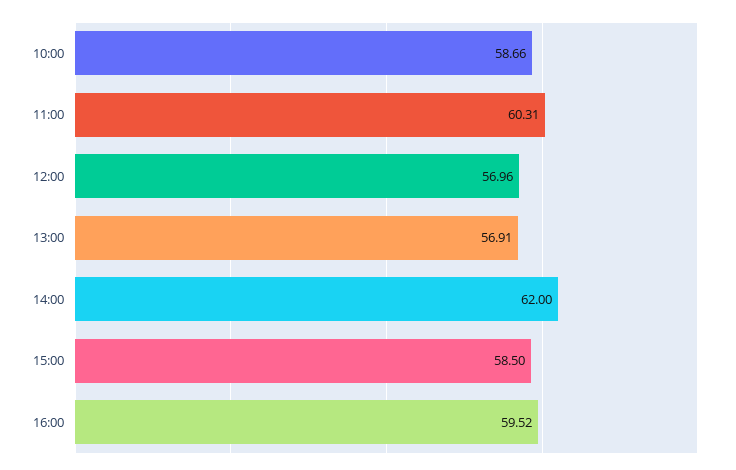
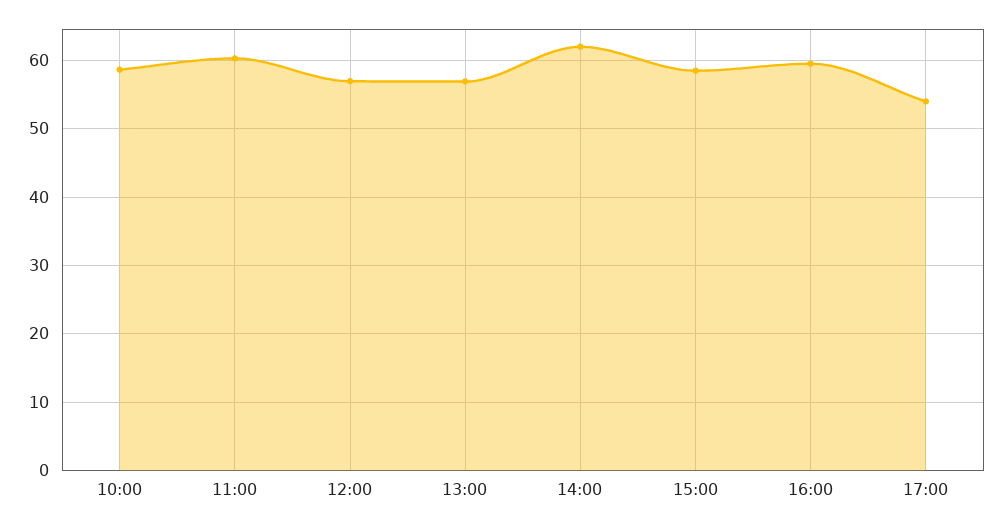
17:00: none -> 54

